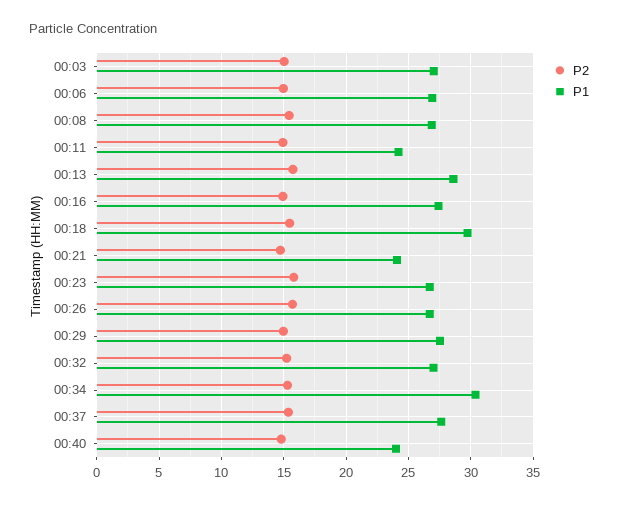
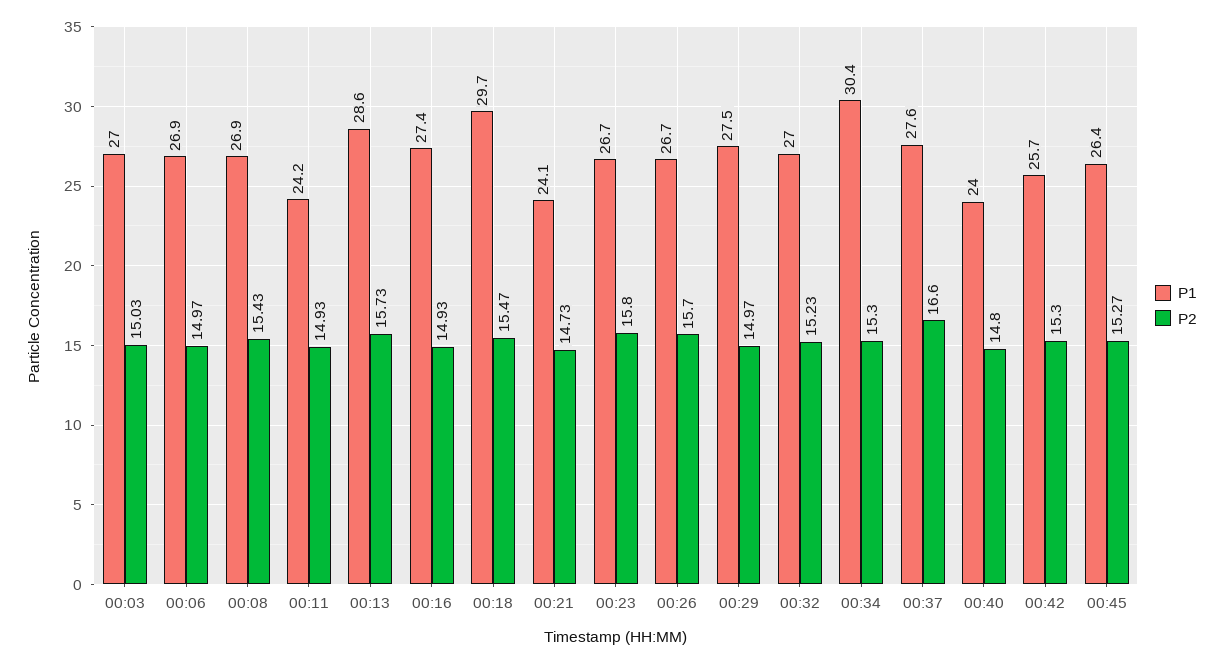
P2, 00:37: 15.5 -> 16.6
P1, 00:42: none -> 25.7
P2, 00:42: none -> 15.3
P1, 00:45: none -> 26.4
P2, 00:45: none -> 15.27

